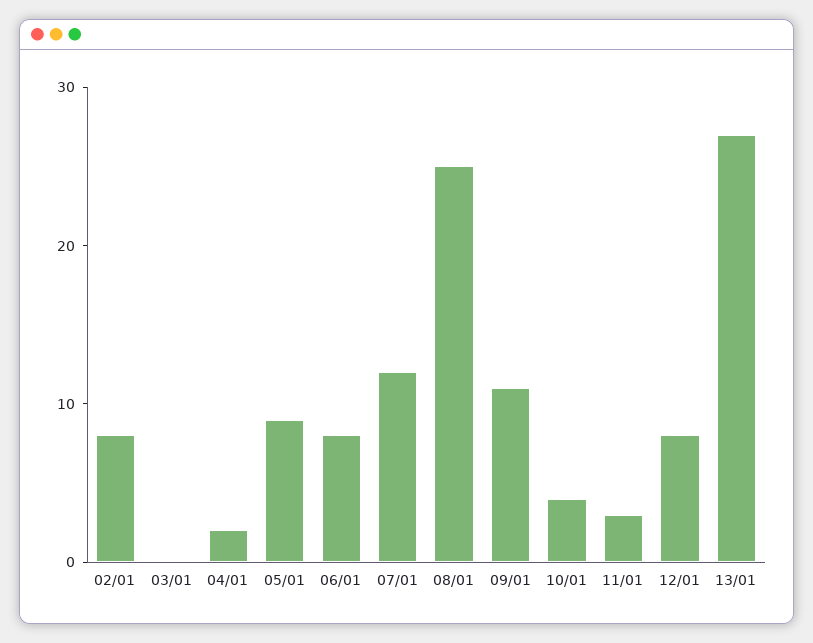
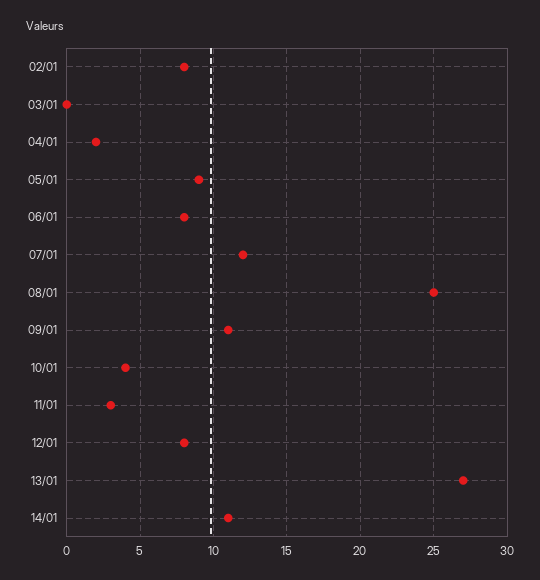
14/01: none -> 11

